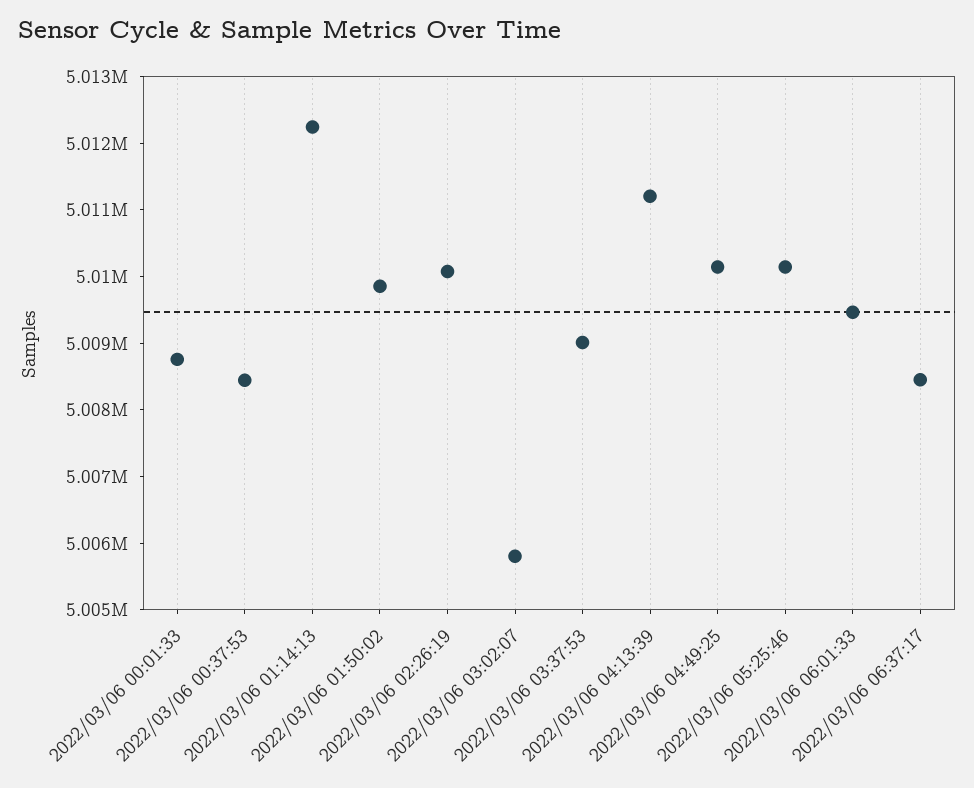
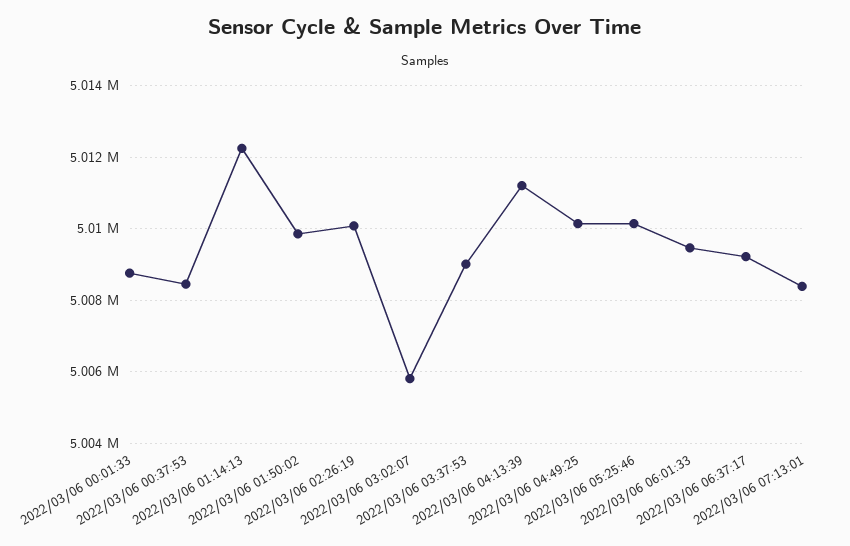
2022/03/06 06:37:17: 5008400 -> 5009200
2022/03/06 07:13:01: none -> 5008400

